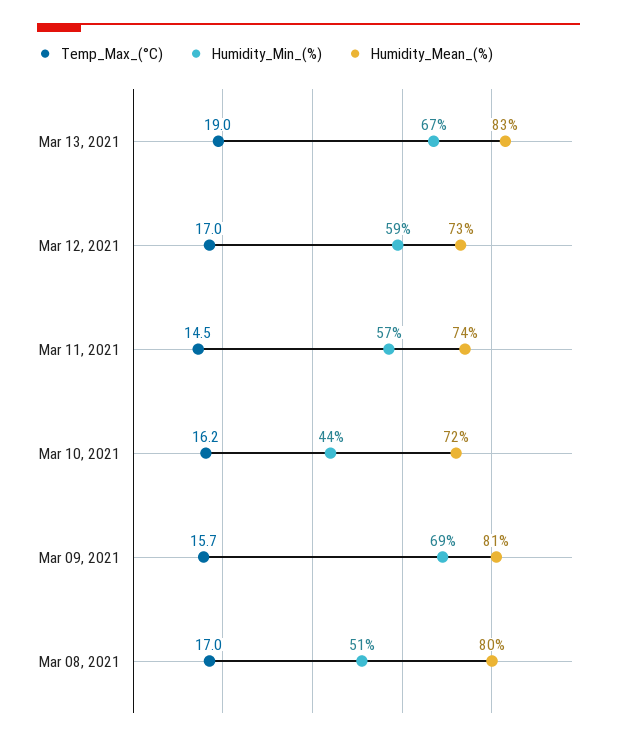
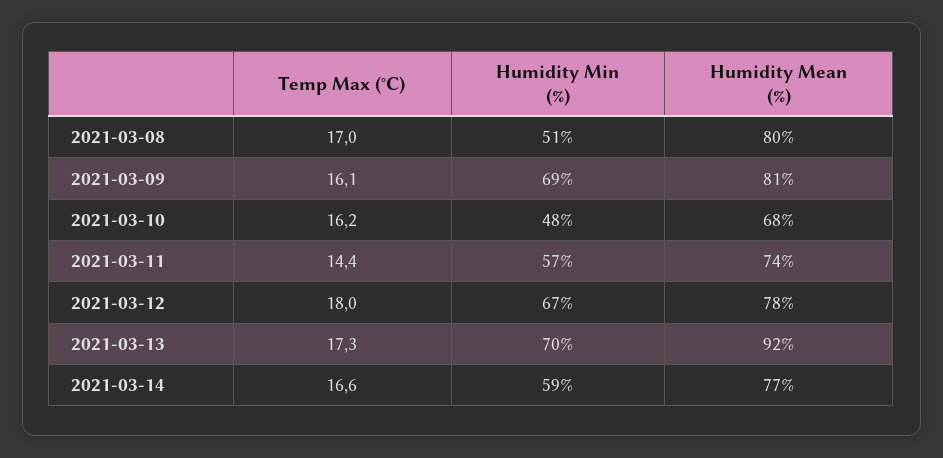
Temp_Max_(°C), Mar 13, 2021: 19 -> 17.3
Humidity_Min_(%), Mar 13, 2021: 67 -> 70
Humidity_Mean_(%), Mar 13, 2021: 83 -> 92
Temp_Max_(°C), Mar 12, 2021: 17 -> 18
Humidity_Min_(%), Mar 12, 2021: 59 -> 67
Humidity_Mean_(%), Mar 12, 2021: 73 -> 78
Temp_Max_(°C), Mar 11, 2021: 14.5 -> 14.4
Humidity_Min_(%), Mar 10, 2021: 44 -> 48
Humidity_Mean_(%), Mar 10, 2021: 72 -> 68
Temp_Max_(°C), Mar 09, 2021: 15.7 -> 16.1
Temp_Max_(°C), 2021-03-14: none -> 16.6
Humidity_Min_(%), 2021-03-14: none -> 59
Humidity_Mean_(%), 2021-03-14: none -> 77

